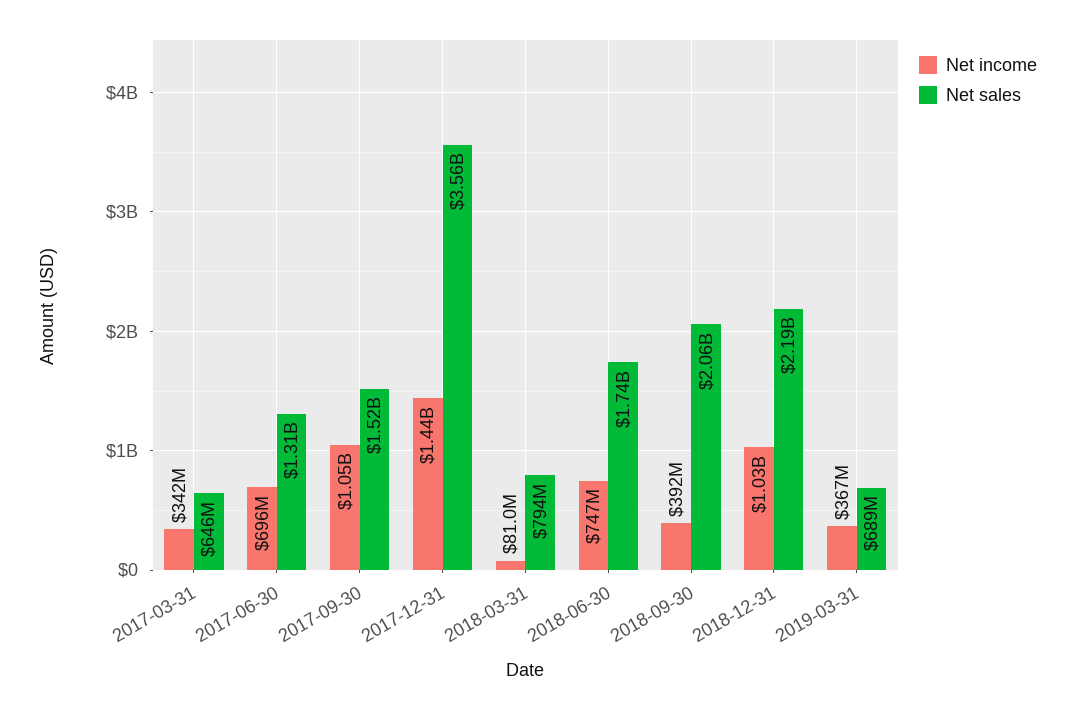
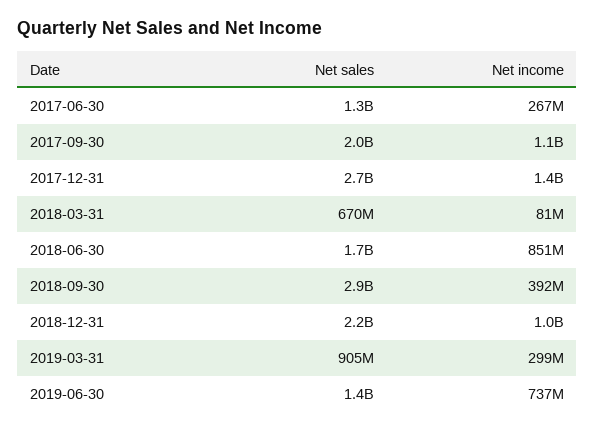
Net income, 2017-03-31: 342000000 -> none
Net sales, 2017-03-31: 646000000 -> none
Net income, 2017-06-30: 696000000 -> 267000000
Net sales, 2017-09-30: 1520000000 -> 2000000000
Net sales, 2017-12-31: 3560000000 -> 2700000000
Net sales, 2018-03-31: 794000000 -> 670000000
Net income, 2018-06-30: 747000000 -> 851000000
Net sales, 2018-09-30: 2060000000 -> 2900000000
Net income, 2019-03-31: 367000000 -> 299000000
Net sales, 2019-03-31: 689000000 -> 905000000
Net sales, 2019-06-30: none -> 1400000000
Net income, 2019-06-30: none -> 737000000

